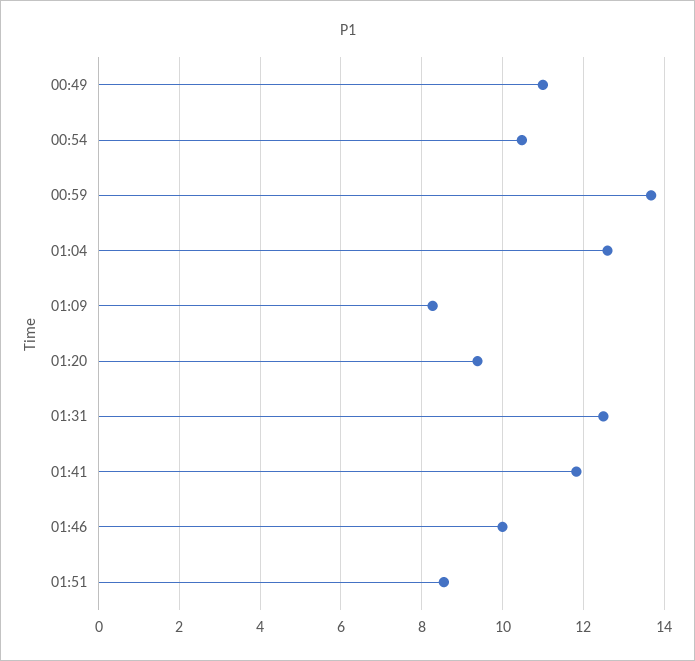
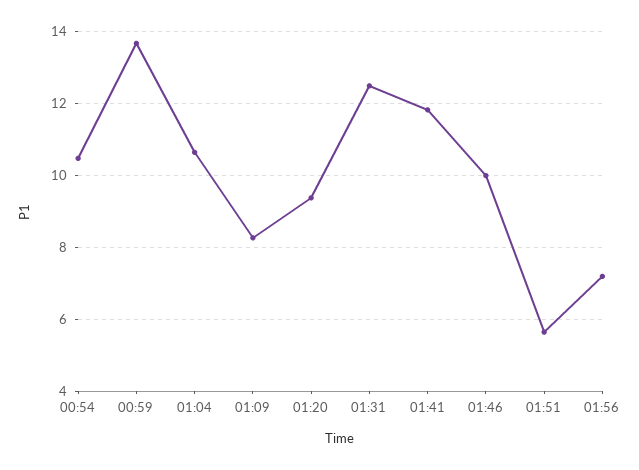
00:49: 11 -> none
01:04: 12.6 -> 10.6
01:51: 8.6 -> 5.6
01:56: none -> 7.2

